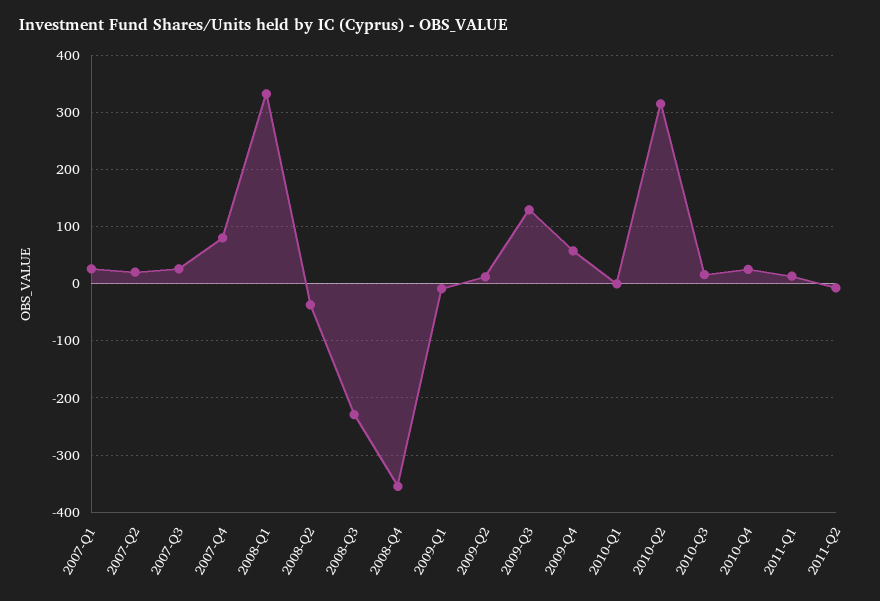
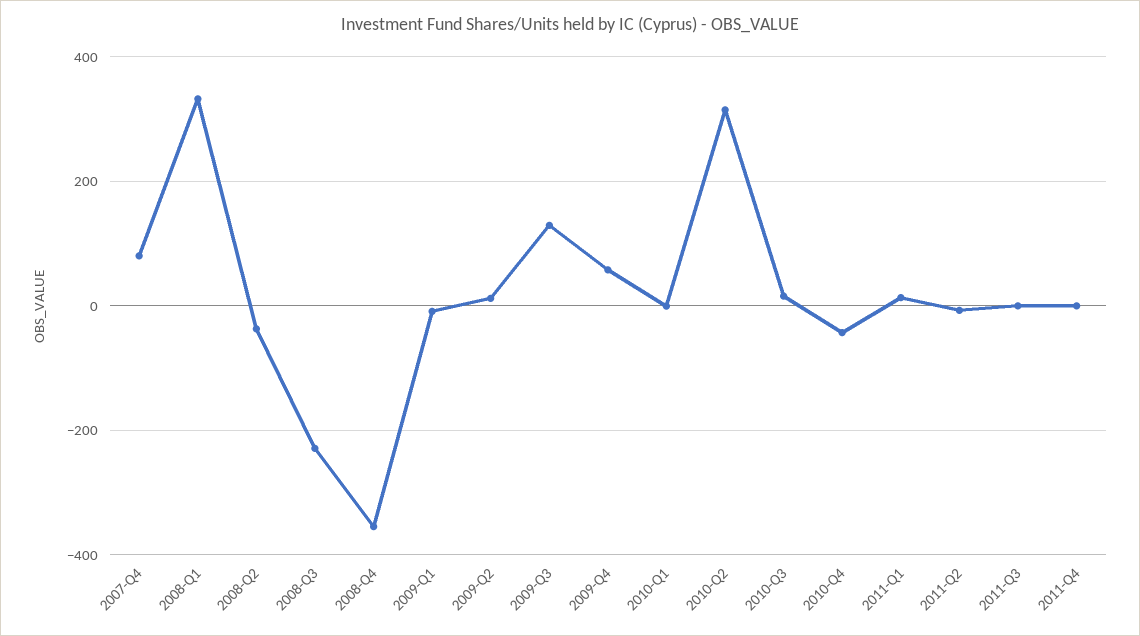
2007-Q1: 20 -> none
2007-Q2: 20 -> none
2007-Q3: 20 -> none
2010-Q4: 20 -> -40
2011-Q3: none -> 0
2011-Q4: none -> 0

